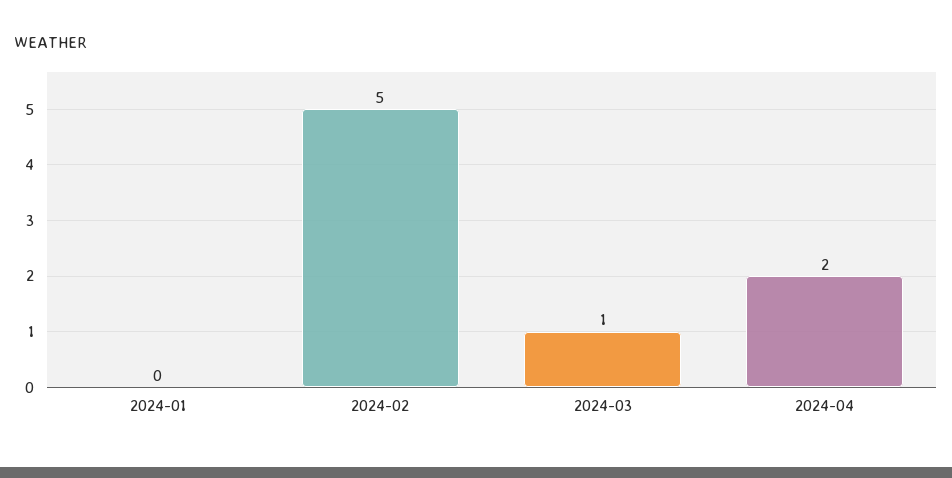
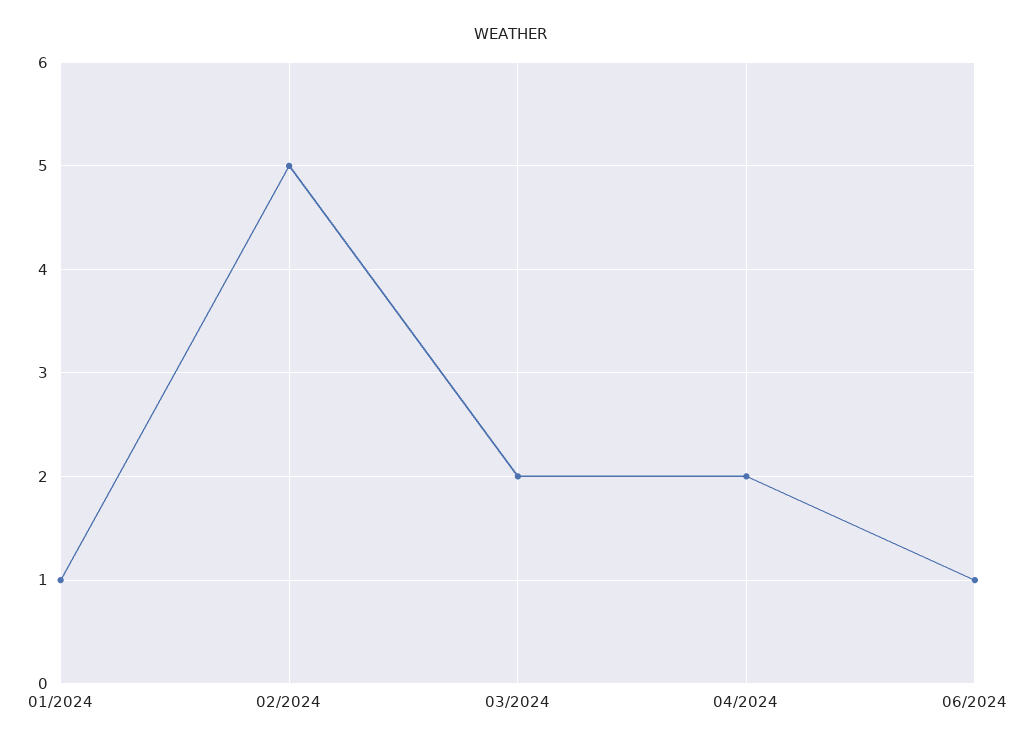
2024-01: 0 -> 1
2024-03: 1 -> 2
06/2024: none -> 1

